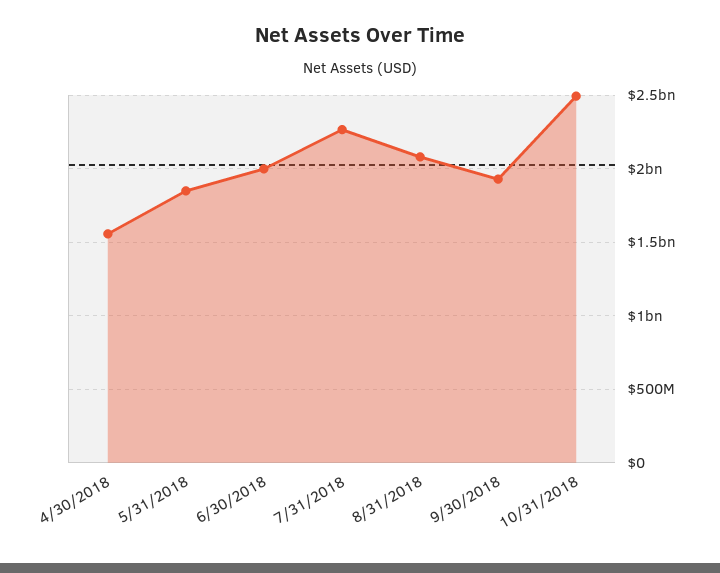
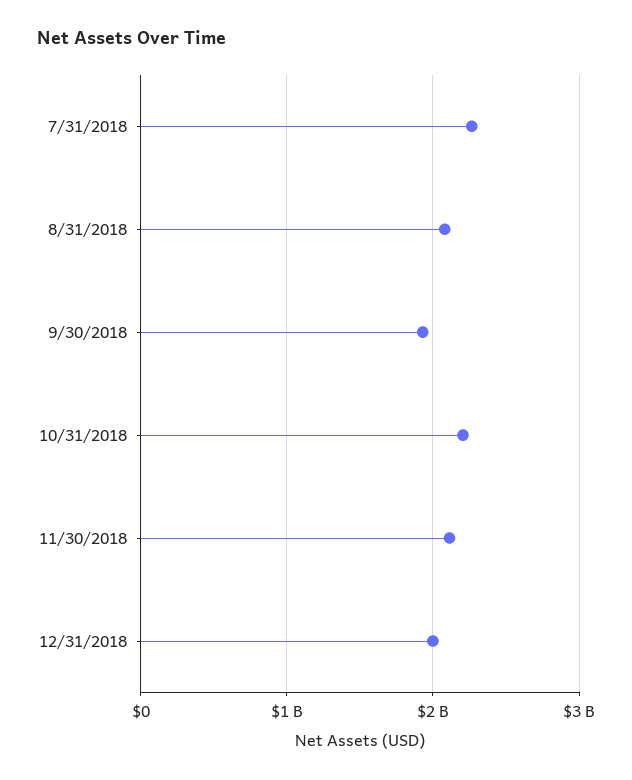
4/30/2018: 1550000000 -> none
5/31/2018: 1850000000 -> none
6/30/2018: 2000000000 -> none
10/31/2018: 2500000000 -> 2200000000
11/30/2018: none -> 2100000000
12/31/2018: none -> 2000000000

